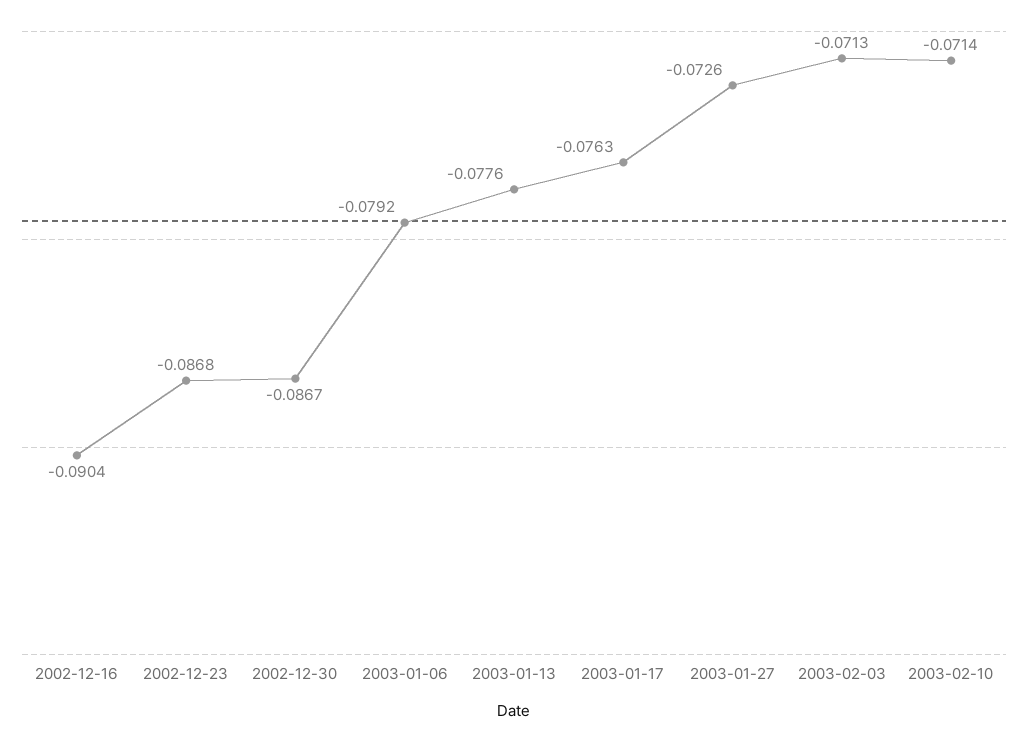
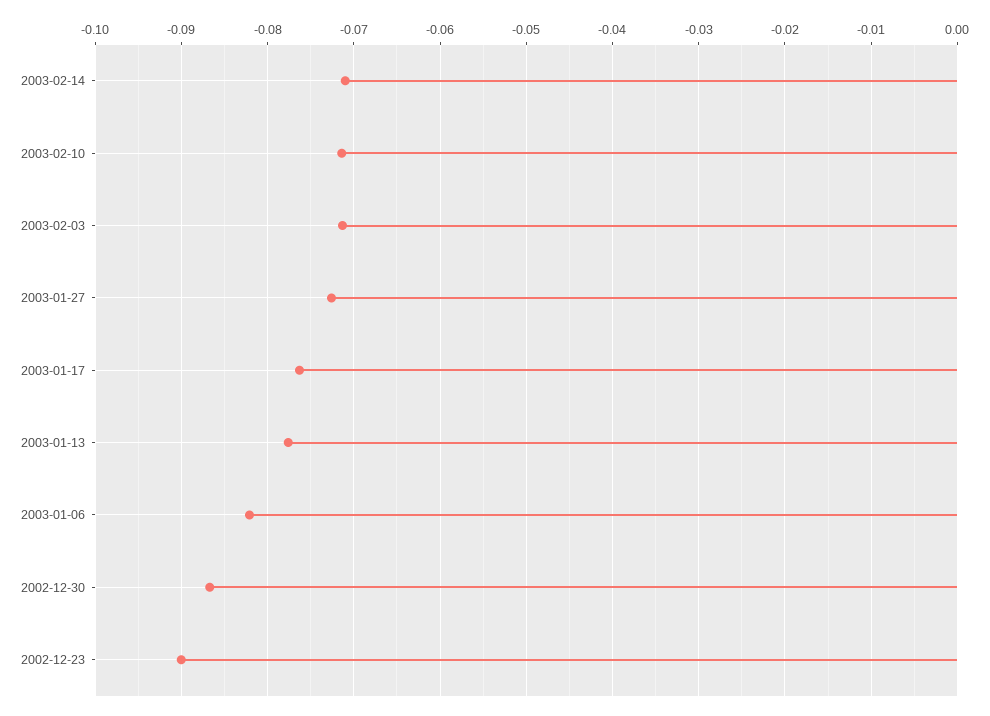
2002-12-16: -0.0904 -> none
2002-12-23: -0.0868 -> -0.09
2003-01-06: -0.0792 -> -0.082
2003-02-14: none -> -0.071

